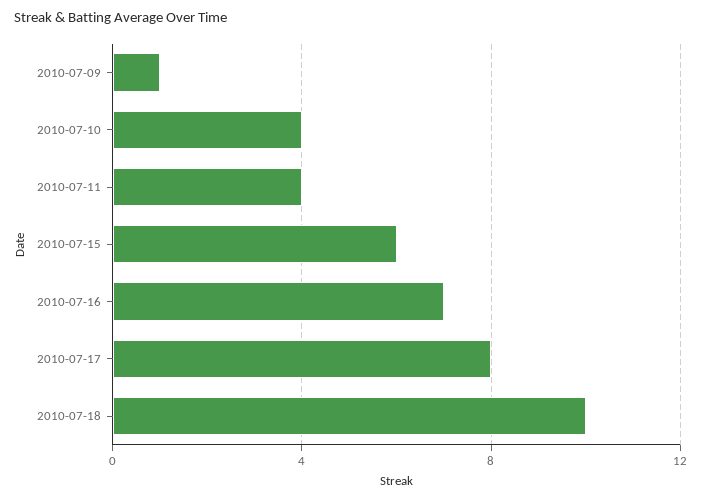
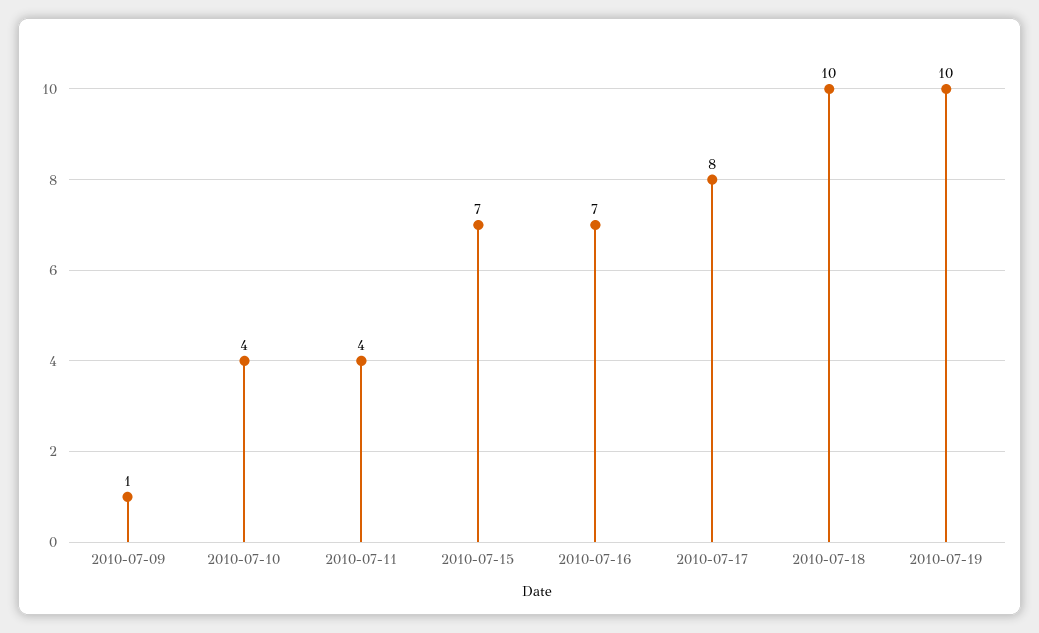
2010-07-15: 6 -> 7
2010-07-19: none -> 10

